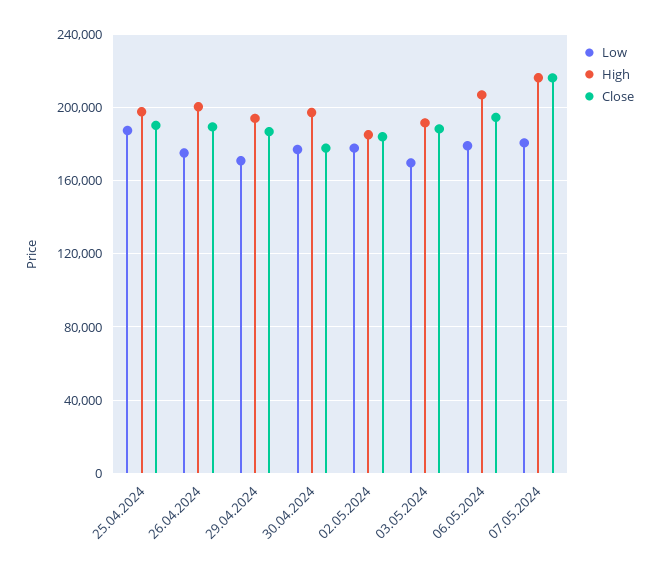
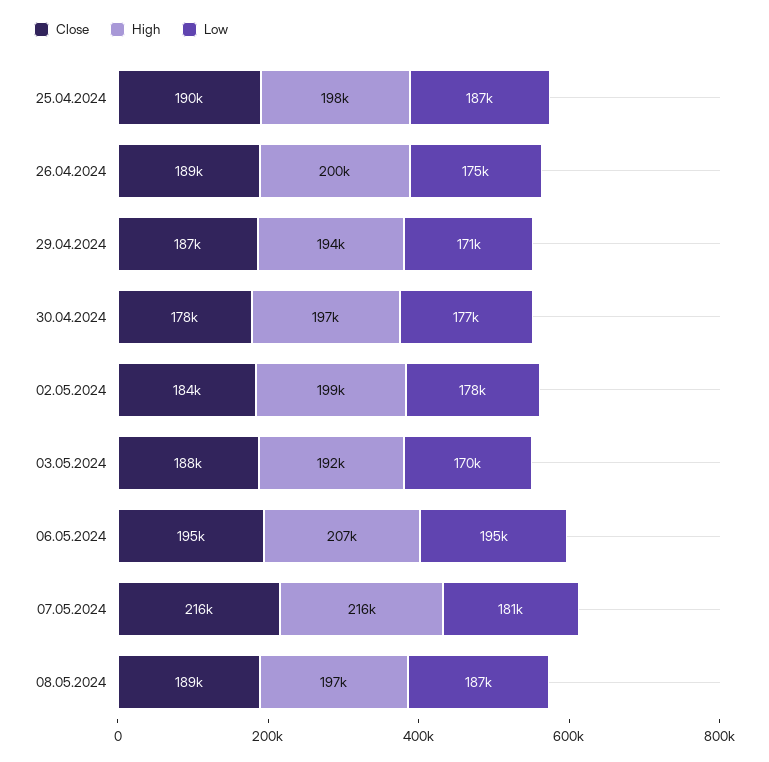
High, 02.05.2024: 185000 -> 199000
Low, 06.05.2024: 180000 -> 195000
Close, 08.05.2024: none -> 189000
High, 08.05.2024: none -> 197000
Low, 08.05.2024: none -> 187000

